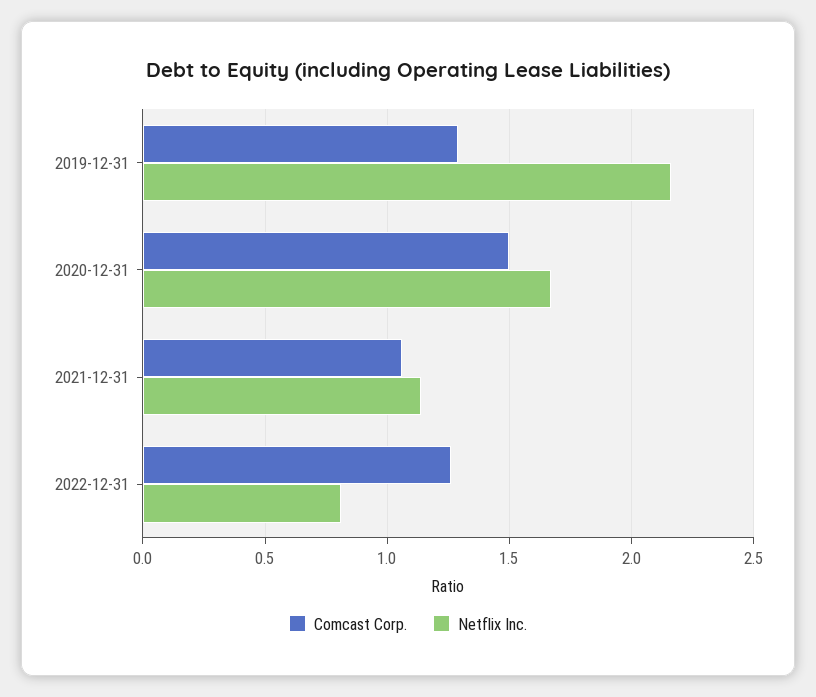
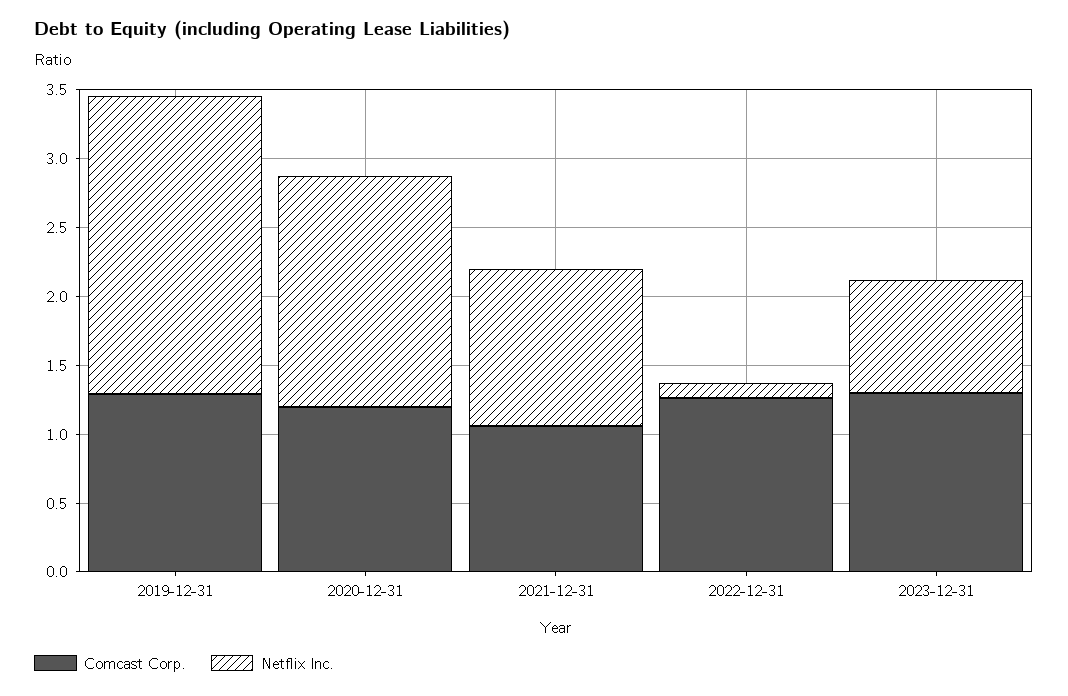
Comcast Corp., 2020-12-31: 1.5 -> 1.2
Netflix Inc., 2022-12-31: 0.8 -> 0.1
Comcast Corp., 2023-12-31: none -> 1.3
Netflix Inc., 2023-12-31: none -> 0.8

